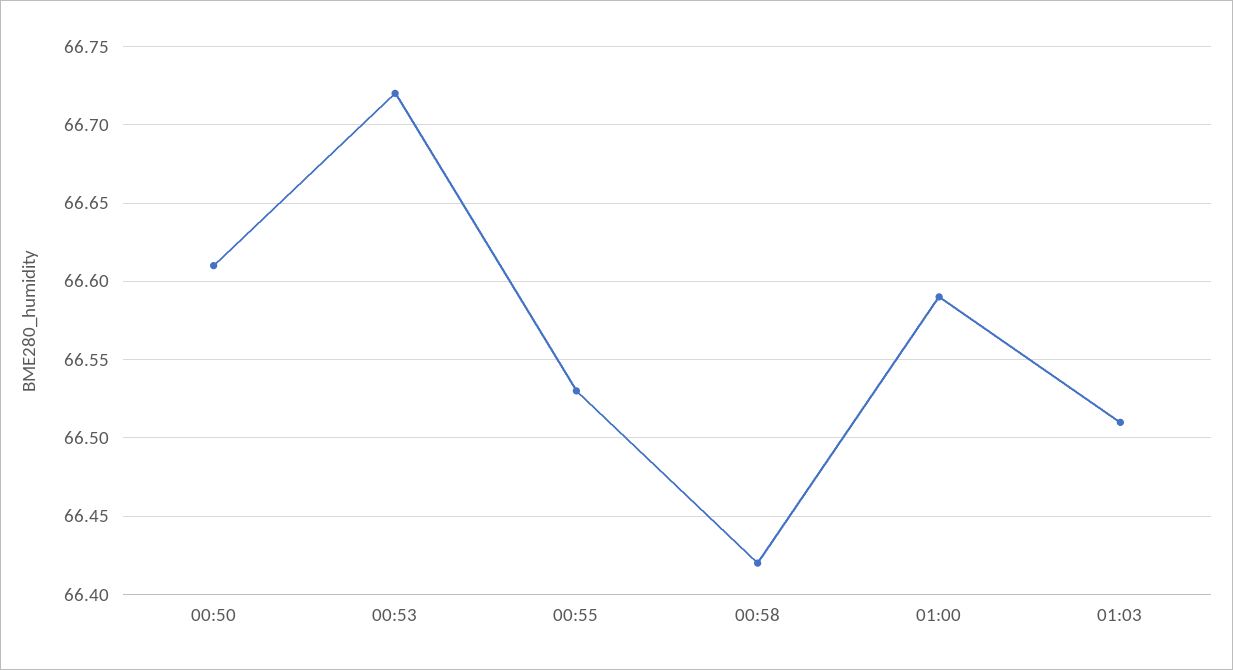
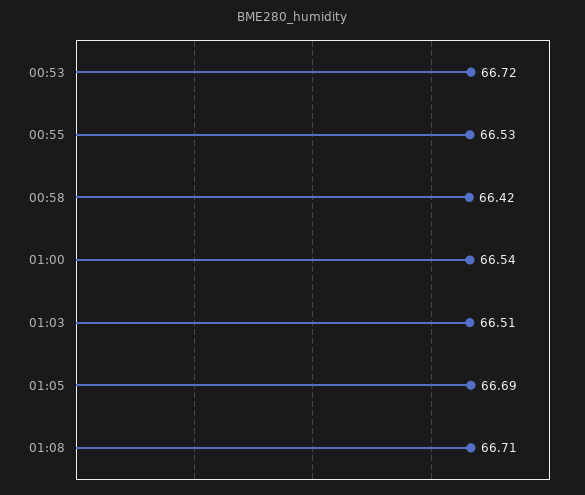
00:50: 66.61 -> none
01:00: 66.59 -> 66.54
01:05: none -> 66.69
01:08: none -> 66.71

